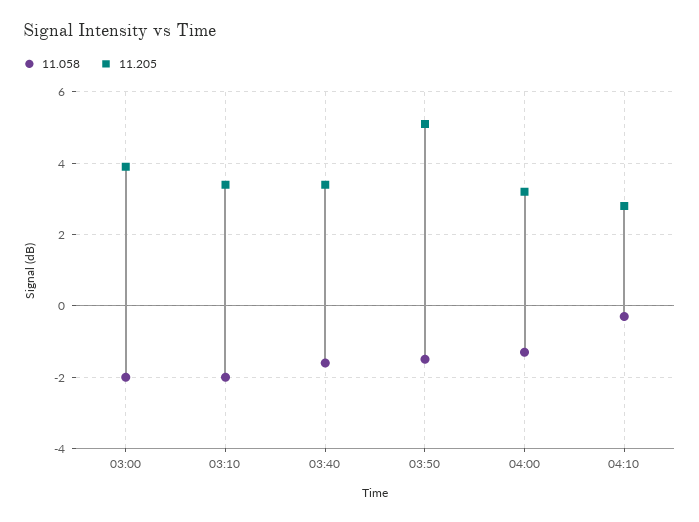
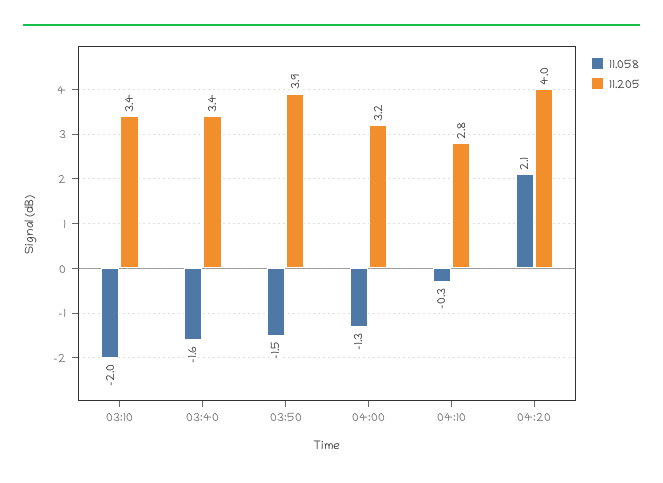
11.058, 03:00: -2 -> none
11.205, 03:00: 4 -> none
11.205, 03:50: 5 -> 3.9
11.058, 04:20: none -> 2.1
11.205, 04:20: none -> 4

